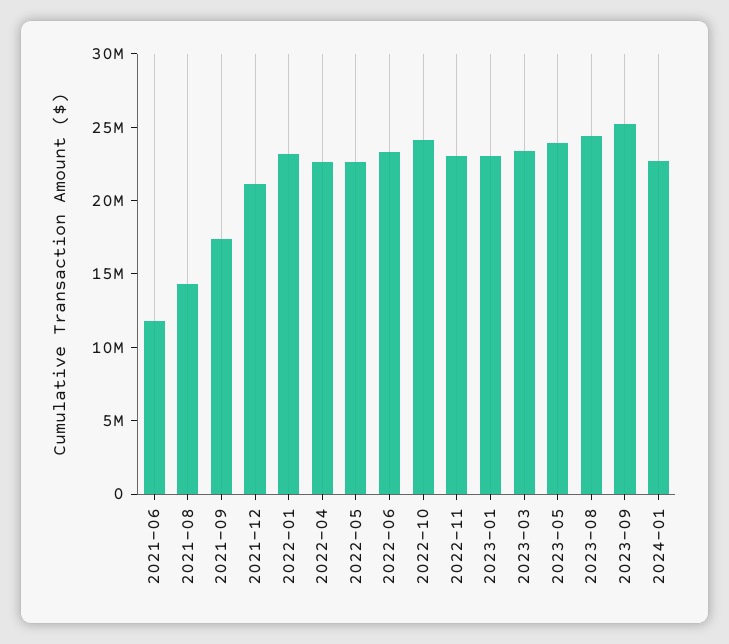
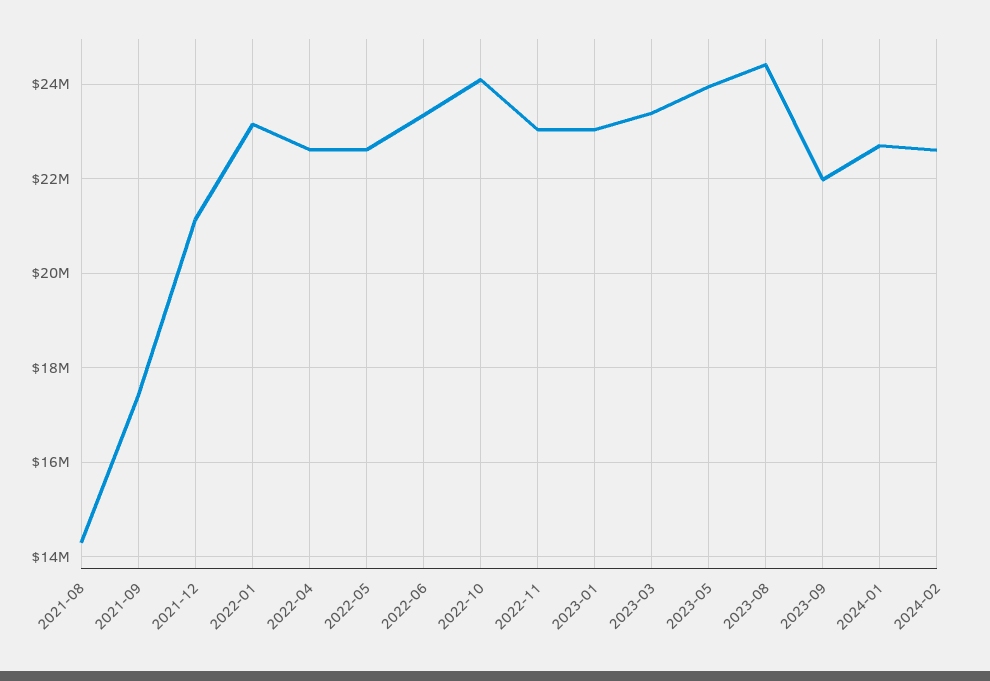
2021-06: 12000000 -> none
2023-09: 25000000 -> 22000000
2024-02: none -> 22600000

